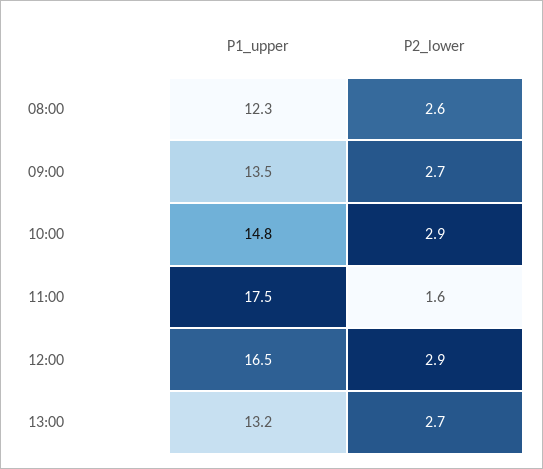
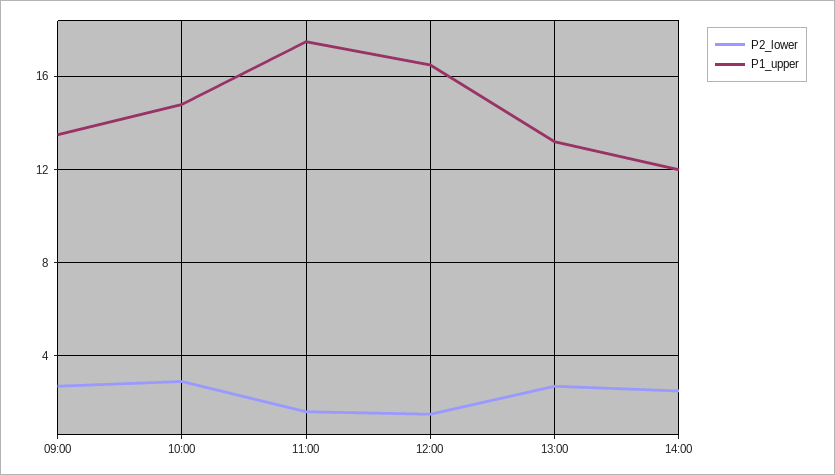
P1_upper, 08:00: 12.3 -> none
P2_lower, 08:00: 2.6 -> none
P2_lower, 12:00: 2.9 -> 1.5
P2_lower, 14:00: none -> 2.5
P1_upper, 14:00: none -> 12

